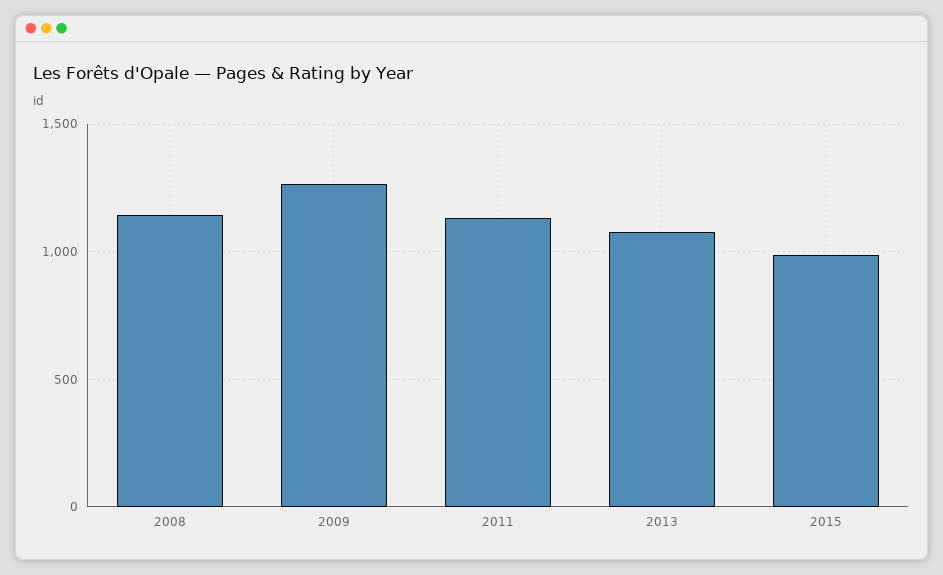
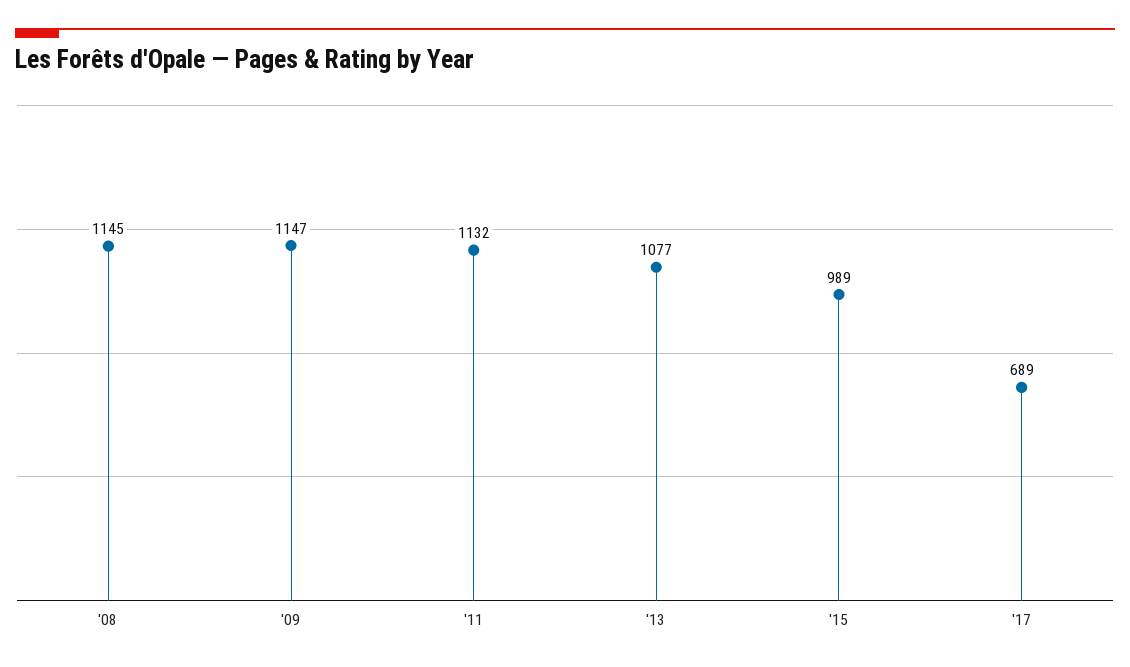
2009: 1250 -> 1147
'17: none -> 689

